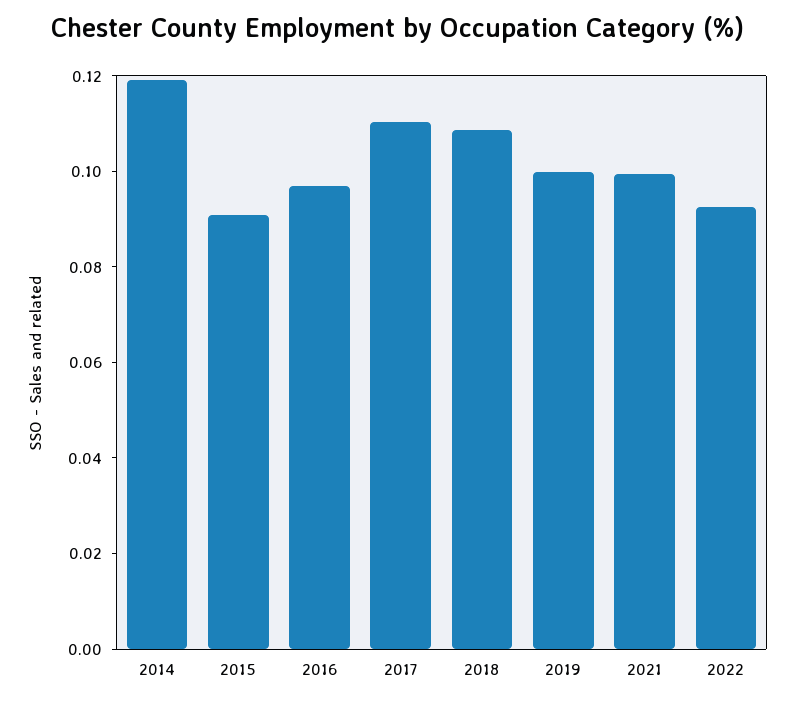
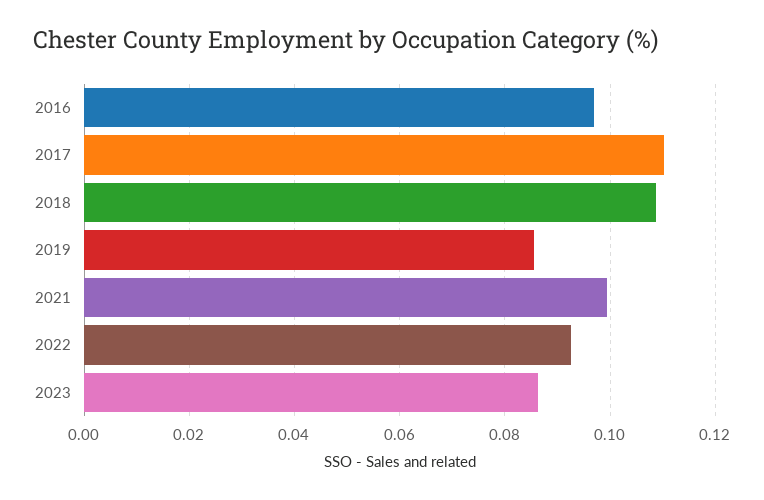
2014: 0.12 -> none
2015: 0.09 -> none
2019: 0.1 -> 0.086
2023: none -> 0.086

